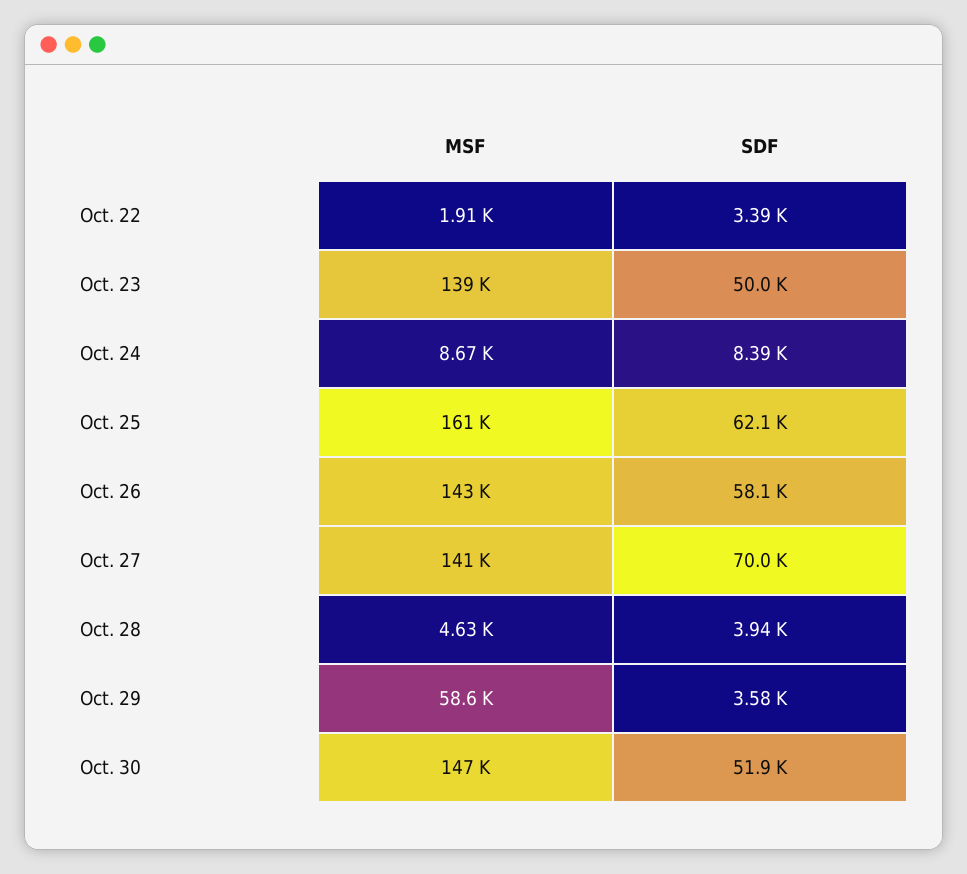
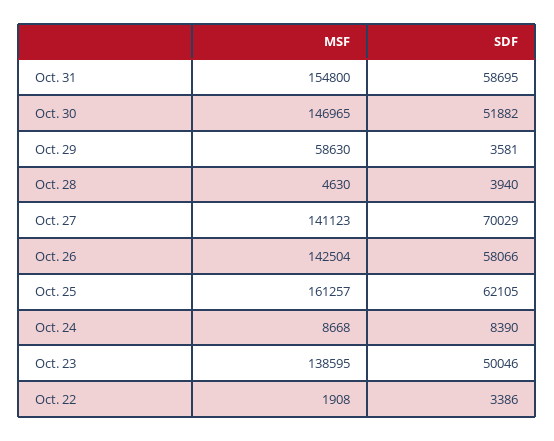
MSF, Oct. 31: none -> 154800
SDF, Oct. 31: none -> 58695

